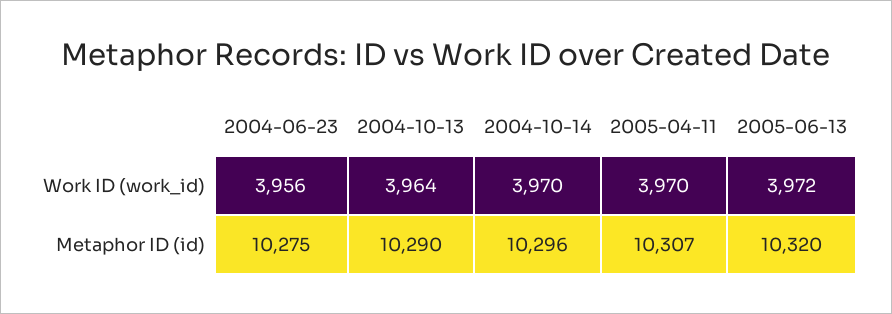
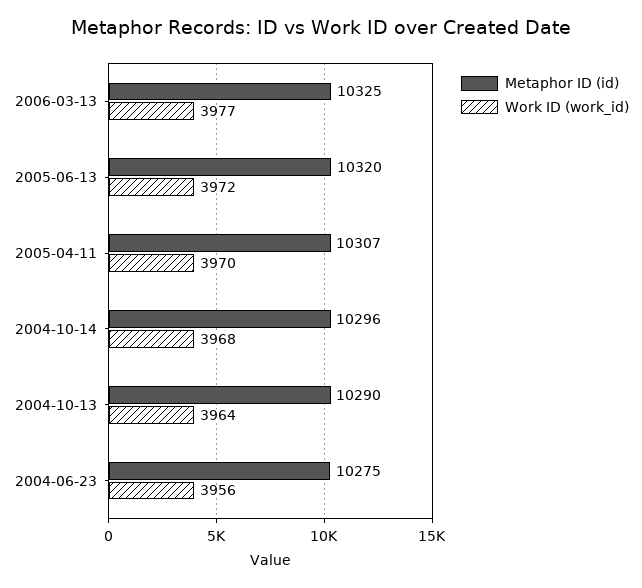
Work ID (work_id), 2004-10-14: 3970 -> 3968
Metaphor ID (id), 2006-03-13: none -> 10325
Work ID (work_id), 2006-03-13: none -> 3977

